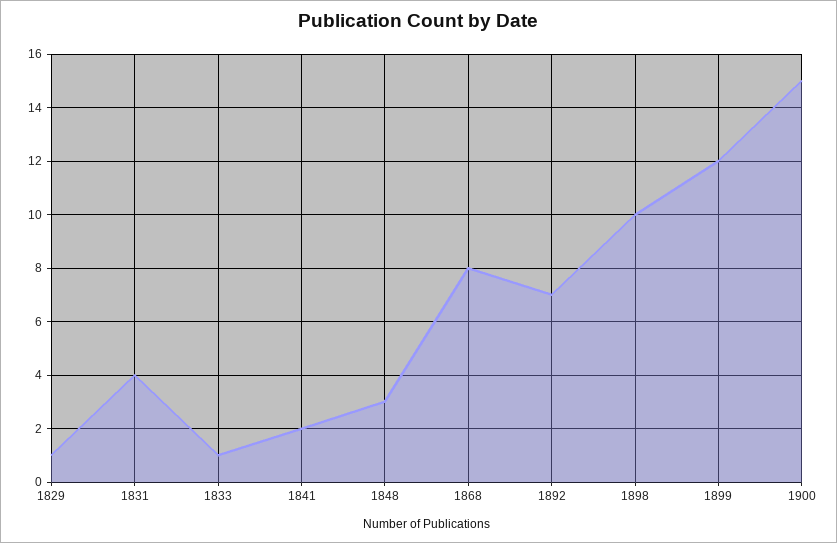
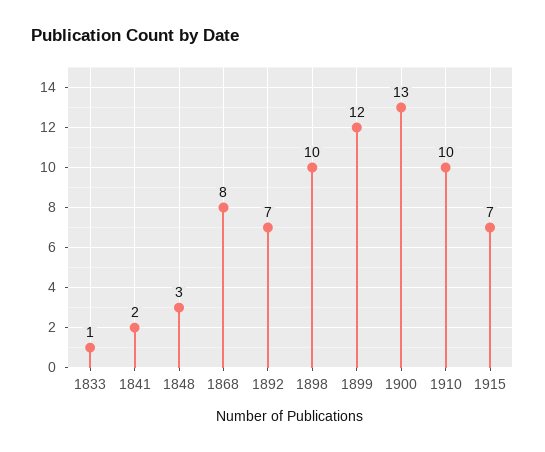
1829: 1 -> none
1831: 4 -> none
1900: 15 -> 13
1910: none -> 10
1915: none -> 7

